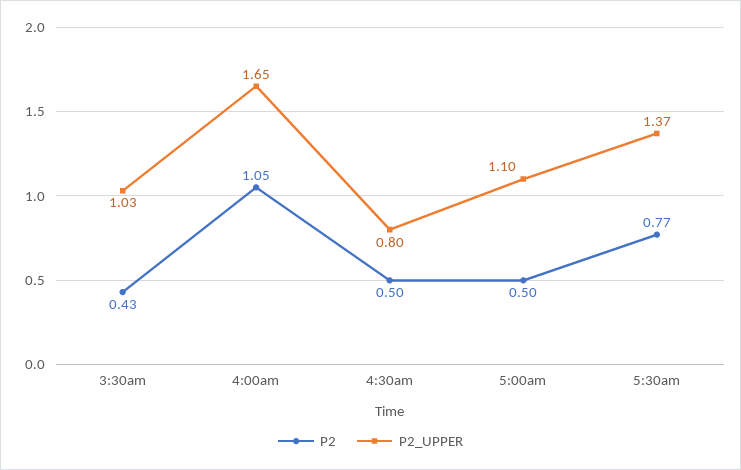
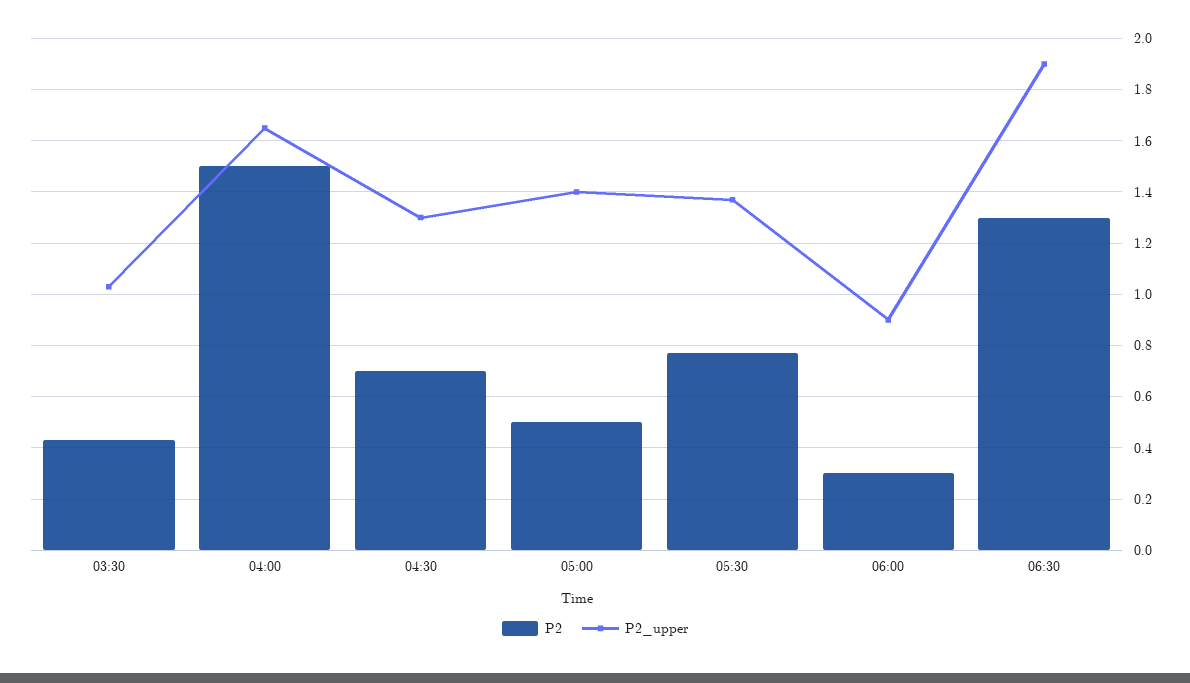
P2, 4:00am: 1.05 -> 1.5
P2, 4:30am: 0.5 -> 0.7
P2_UPPER, 4:30am: 0.8 -> 1.3
P2_UPPER, 5:00am: 1.1 -> 1.4
P2, 06:00: none -> 0.3
P2_UPPER, 06:00: none -> 0.9
P2, 06:30: none -> 1.3
P2_UPPER, 06:30: none -> 1.9

